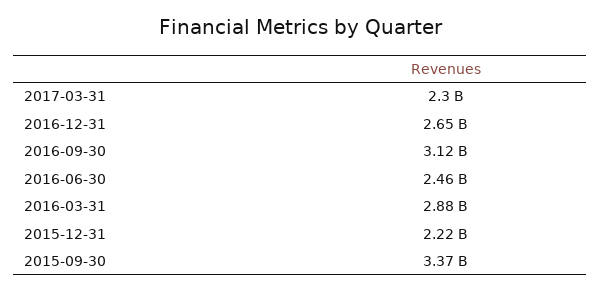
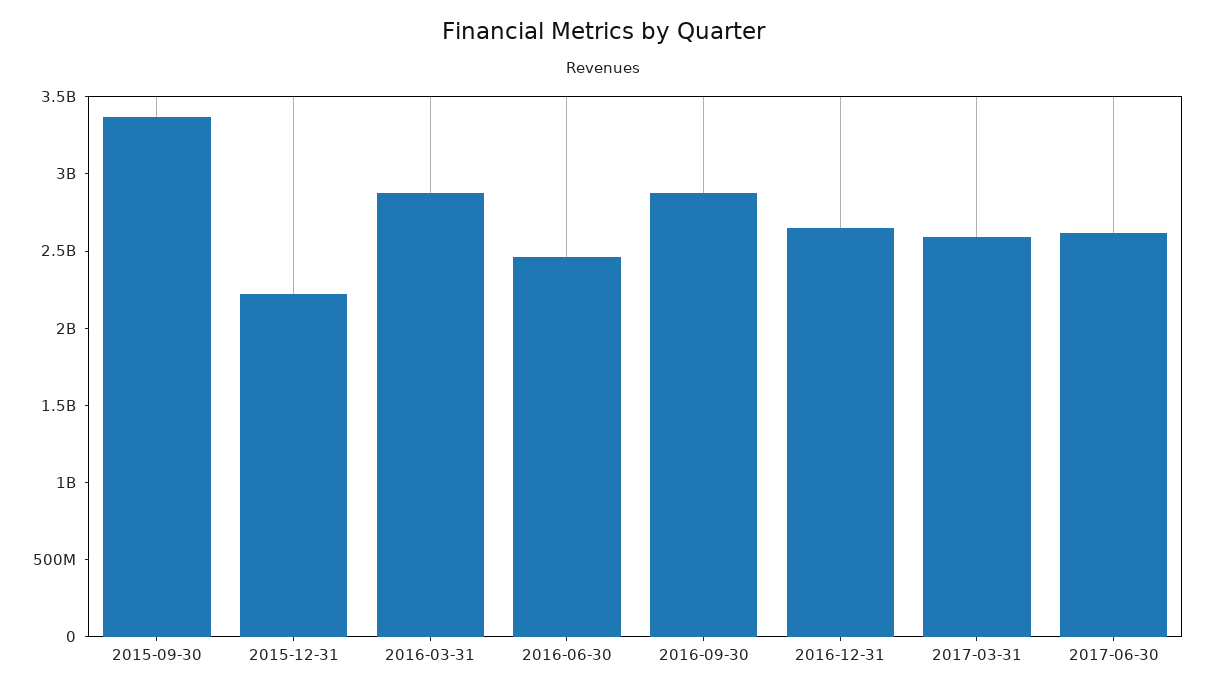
2017-03-31: 2300000000 -> 2600000000
2016-09-30: 3120000000 -> 2900000000
2017-06-30: none -> 2600000000

